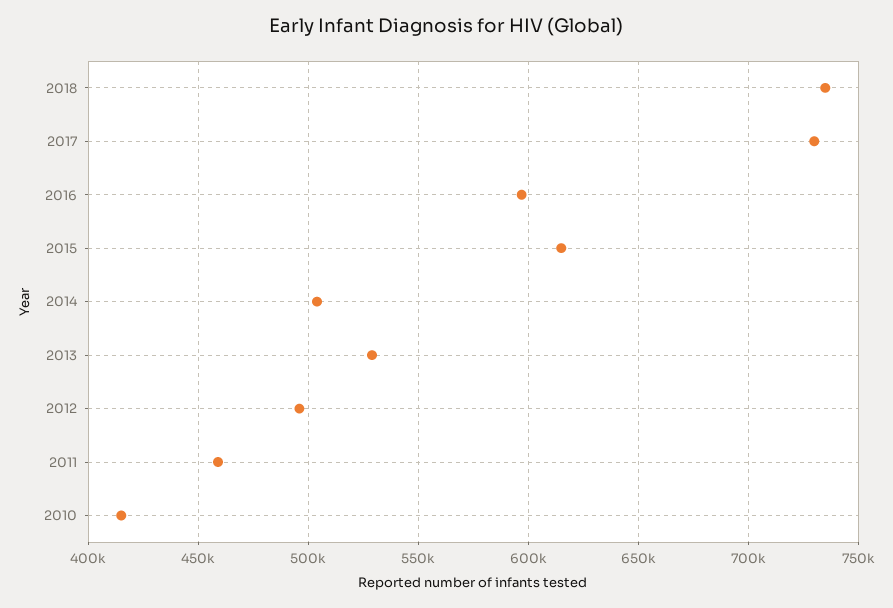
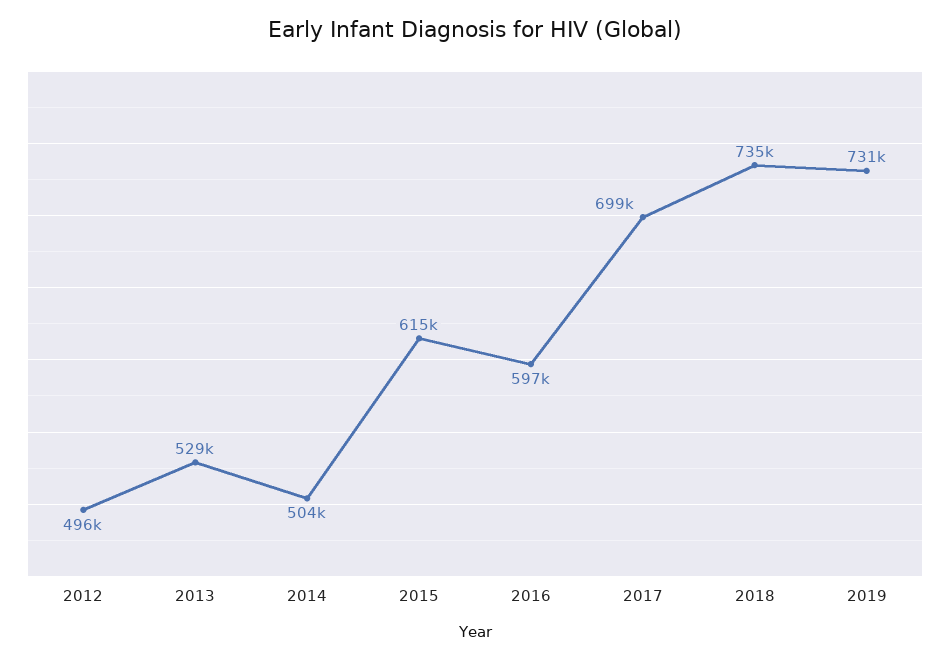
2017: 730000 -> 699000
2011: 460000 -> none
2010: 415000 -> none
2019: none -> 731000

